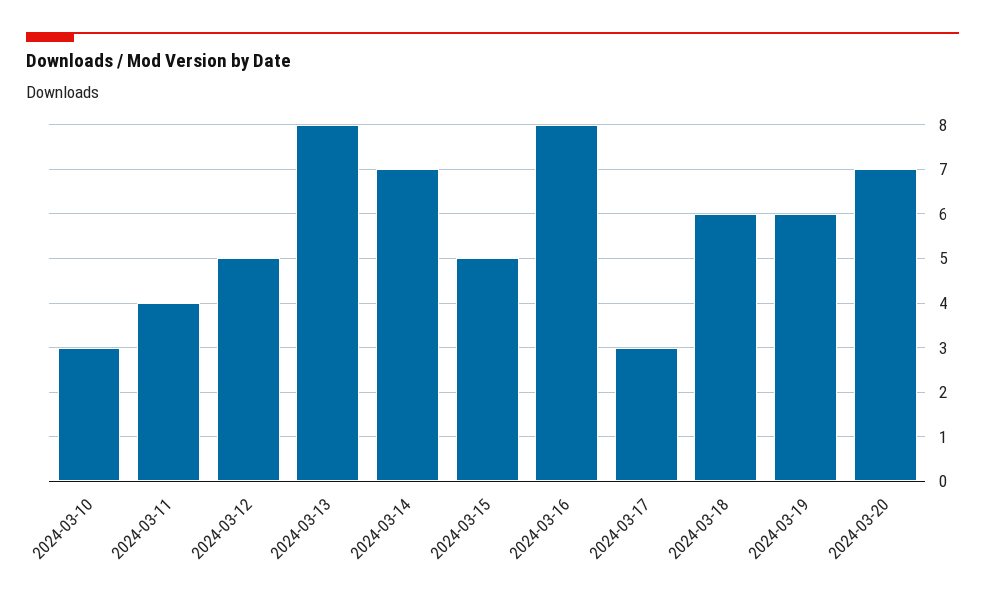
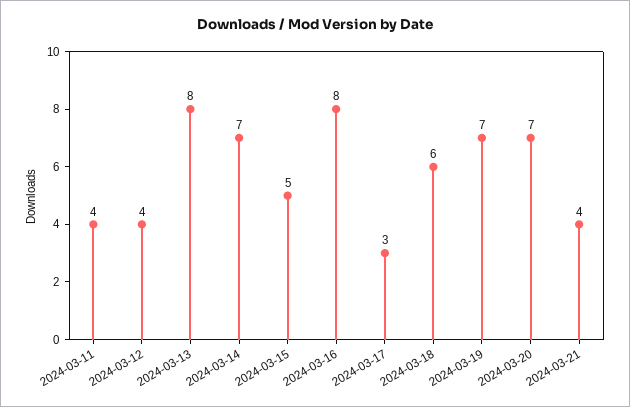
2024-03-10: 3 -> none
2024-03-12: 5 -> 4
2024-03-19: 6 -> 7
2024-03-21: none -> 4

